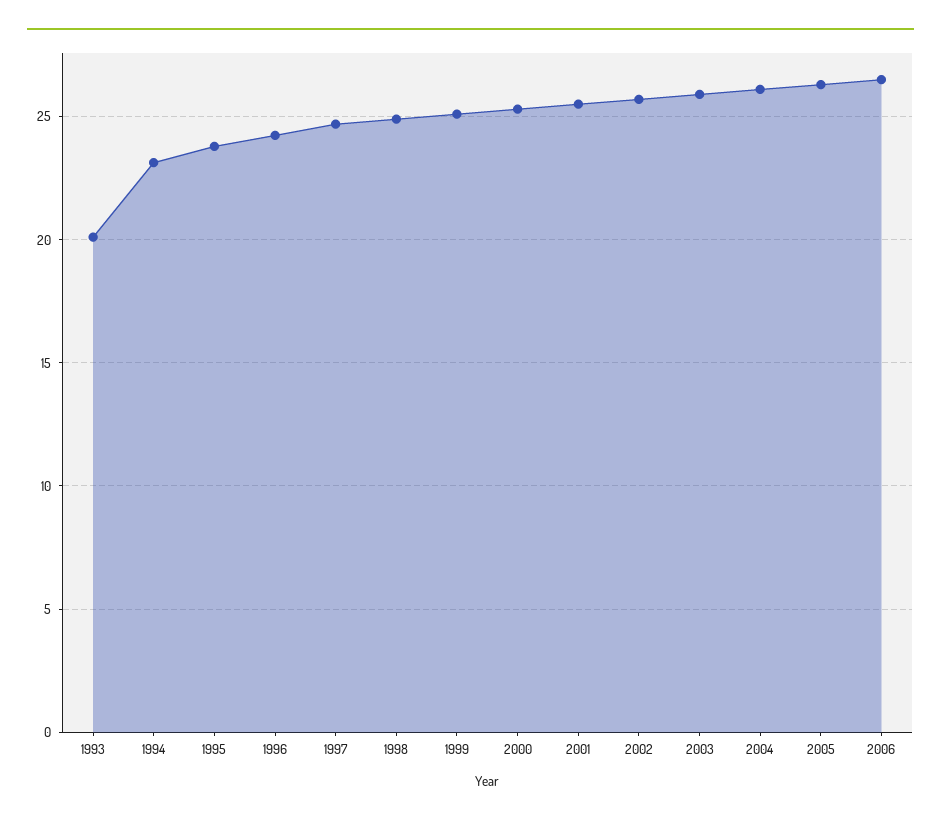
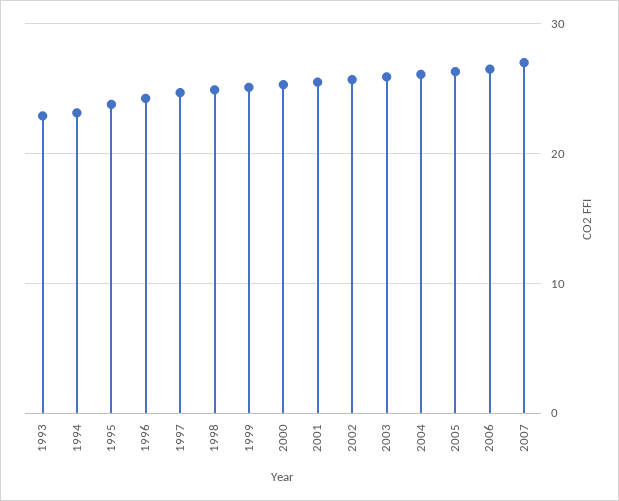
1993: 20 -> 23
2007: none -> 27

